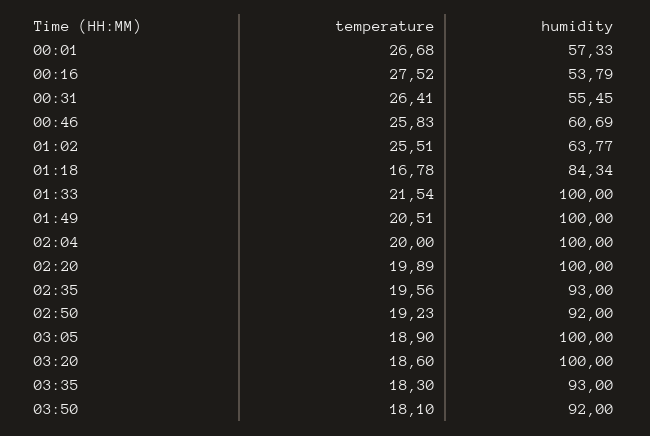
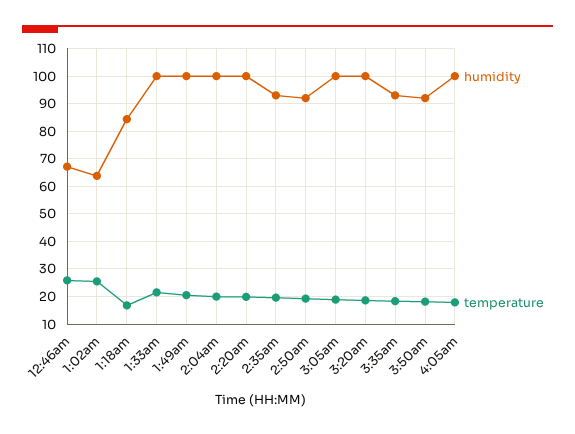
temperature, 00:01: 26.68 -> none
humidity, 00:01: 57.33 -> none
temperature, 00:16: 27.52 -> none
humidity, 00:16: 53.79 -> none
temperature, 00:31: 26.41 -> none
humidity, 00:31: 55.45 -> none
humidity, 00:46: 60.69 -> 67.5
humidity, 4:05am: none -> 100
temperature, 4:05am: none -> 17.5

